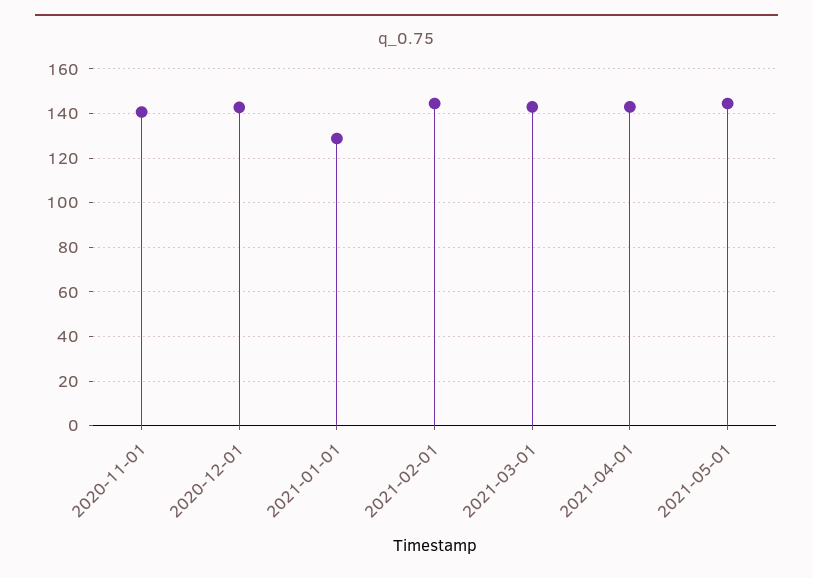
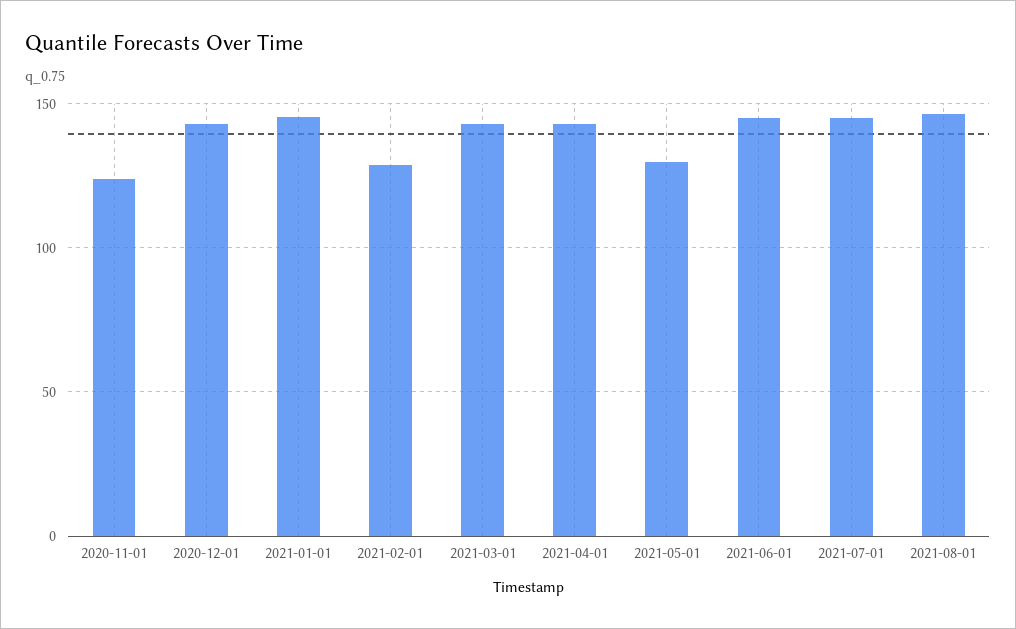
2020-11-01: 140 -> 125
2021-01-01: 130 -> 145
2021-02-01: 145 -> 130
2021-05-01: 145 -> 130
2021-06-01: none -> 145
2021-07-01: none -> 145
2021-08-01: none -> 145

